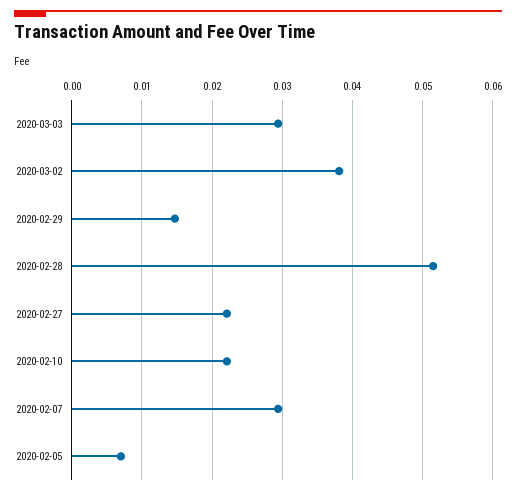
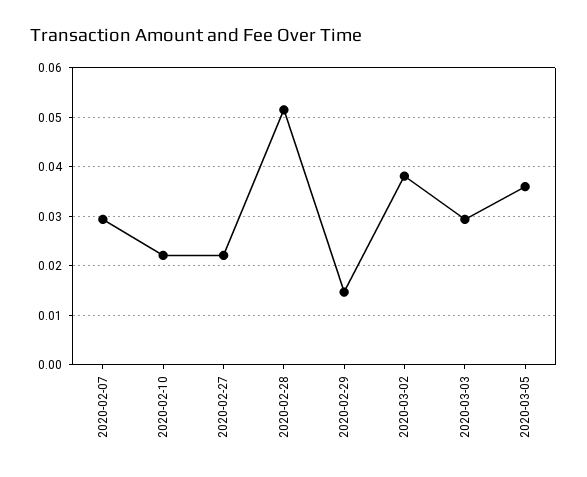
2020-02-05: 0.007 -> none
2020-03-05: none -> 0.036

